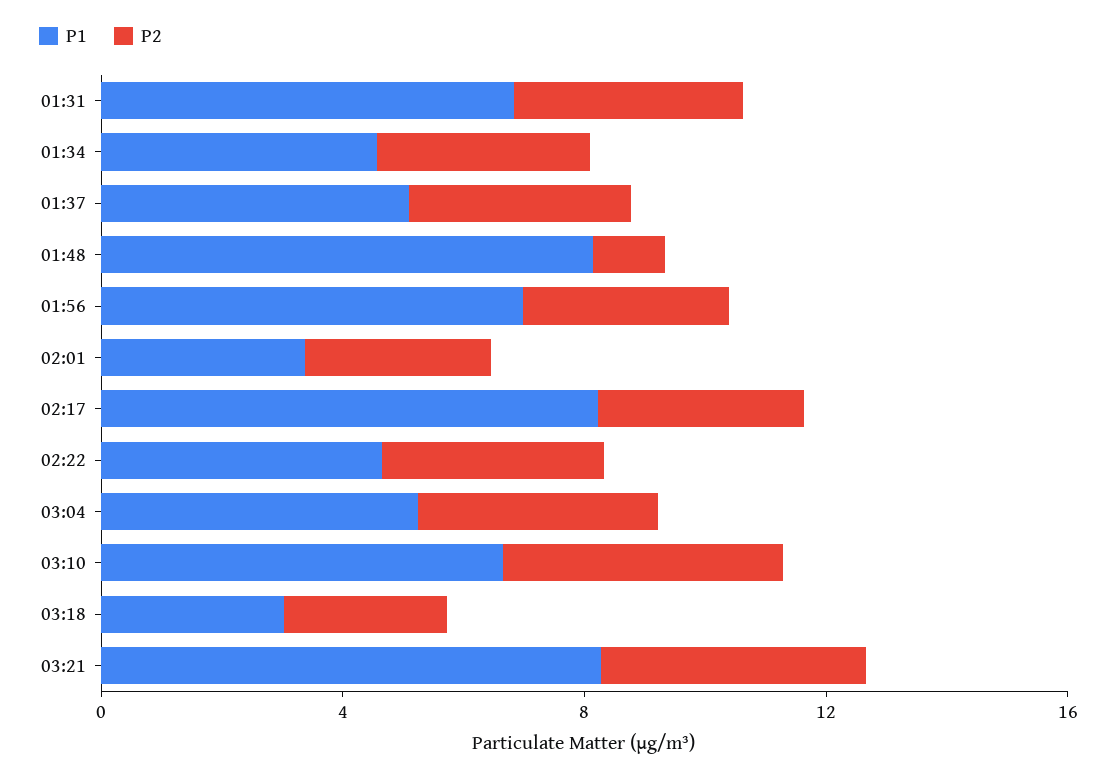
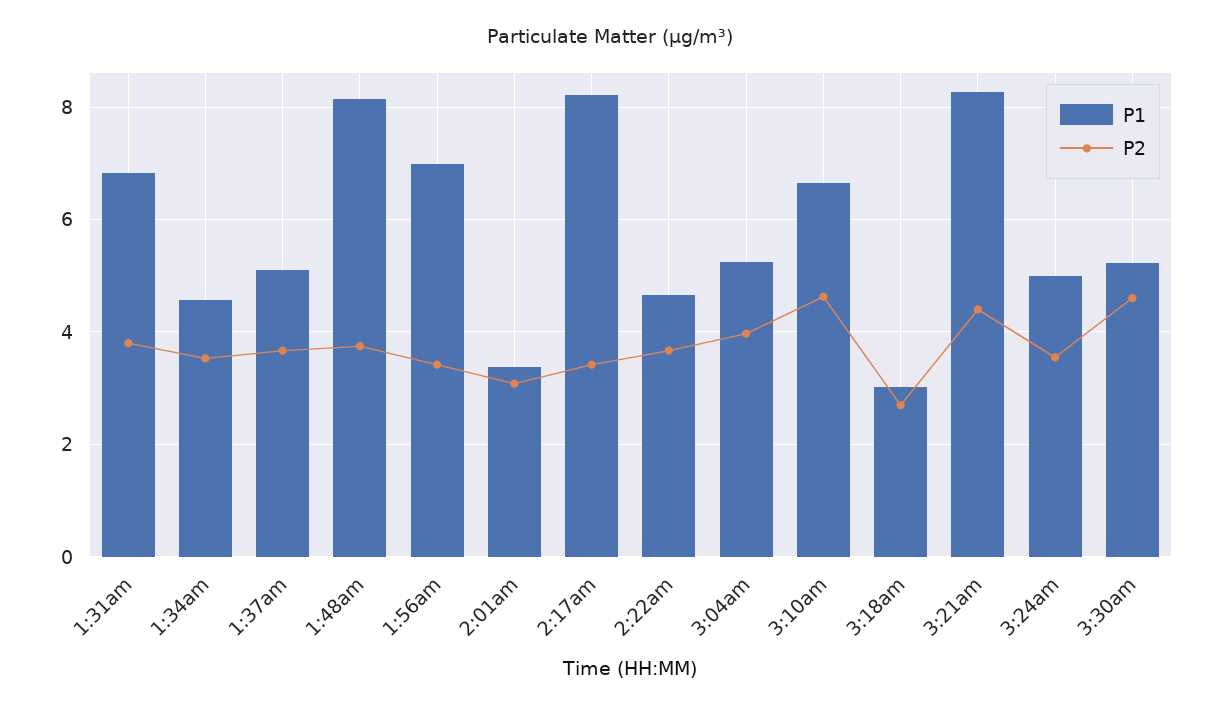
P2, 01:48: 1 -> 3.8
P1, 3:24am: none -> 5
P2, 3:24am: none -> 3.6
P1, 3:30am: none -> 5.2
P2, 3:30am: none -> 4.6

